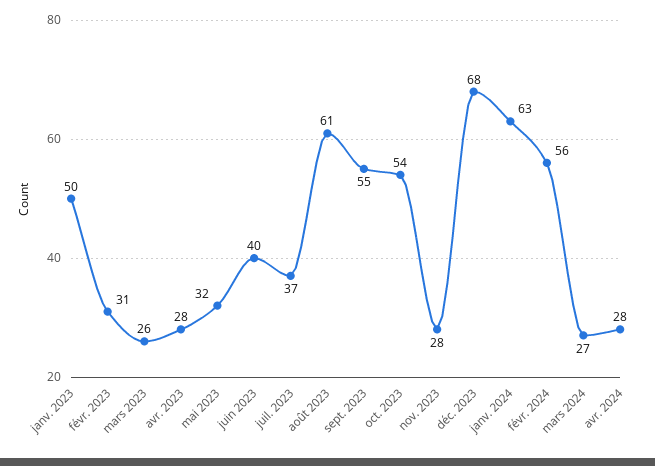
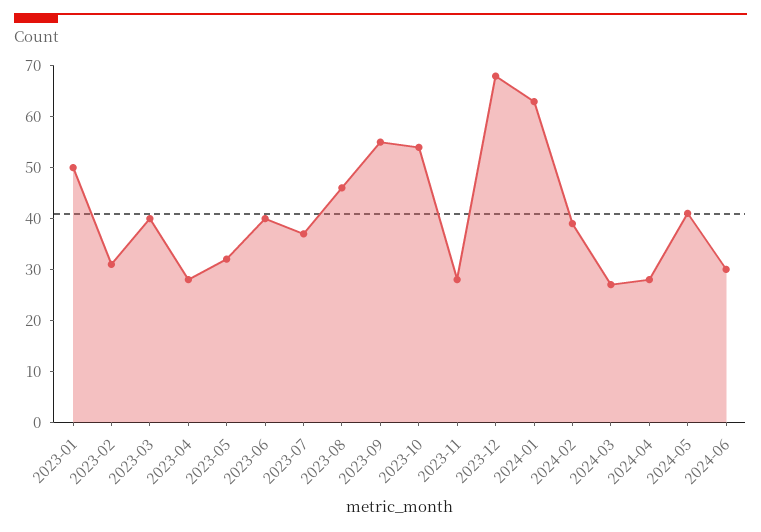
mars 2023: 26 -> 40
août 2023: 61 -> 45
févr. 2024: 56 -> 40
2024-05: none -> 40
2024-06: none -> 30

